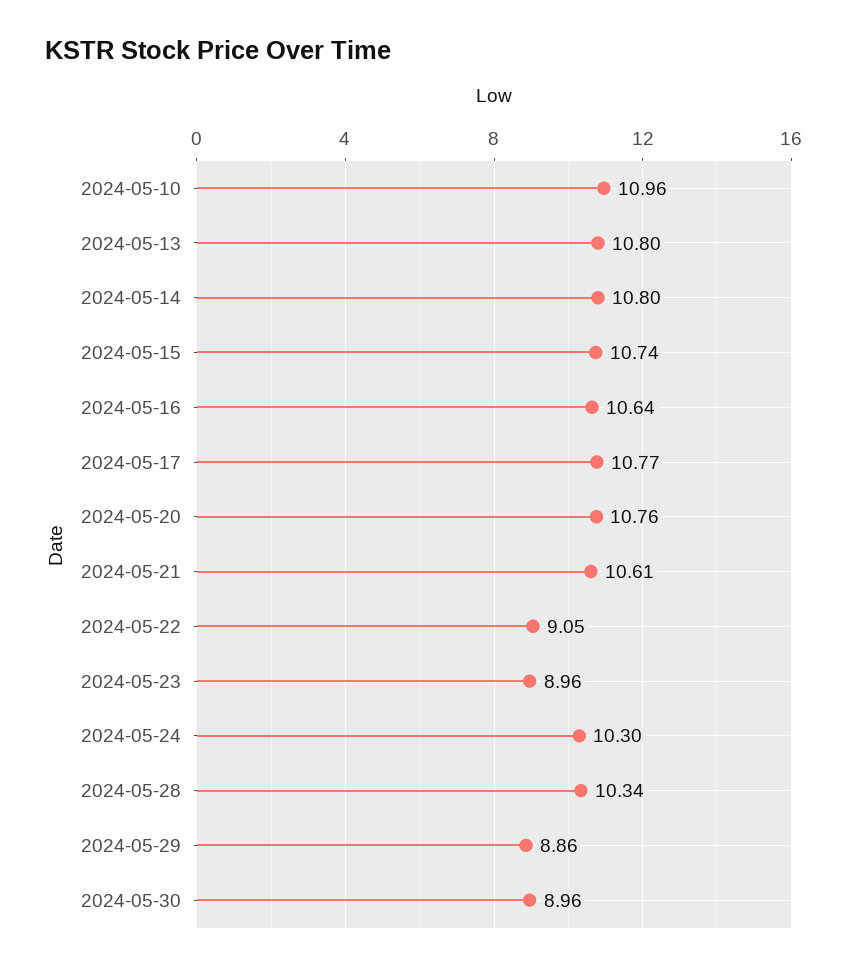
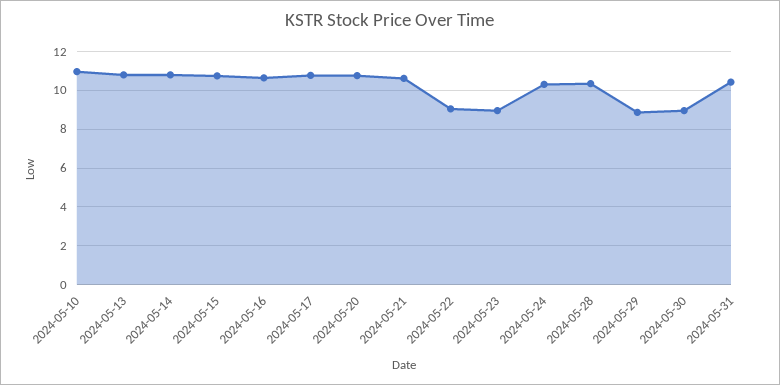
2024-05-31: none -> 10.5

